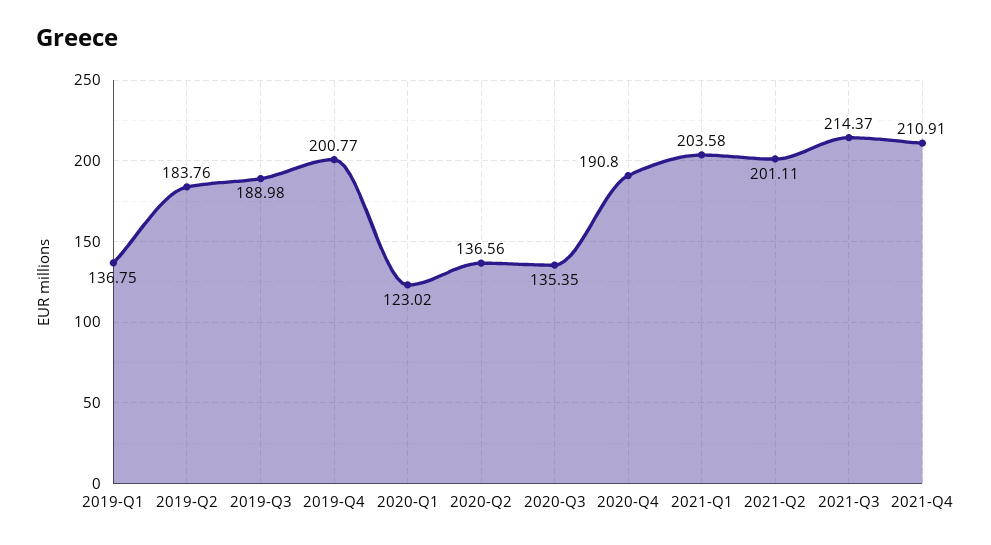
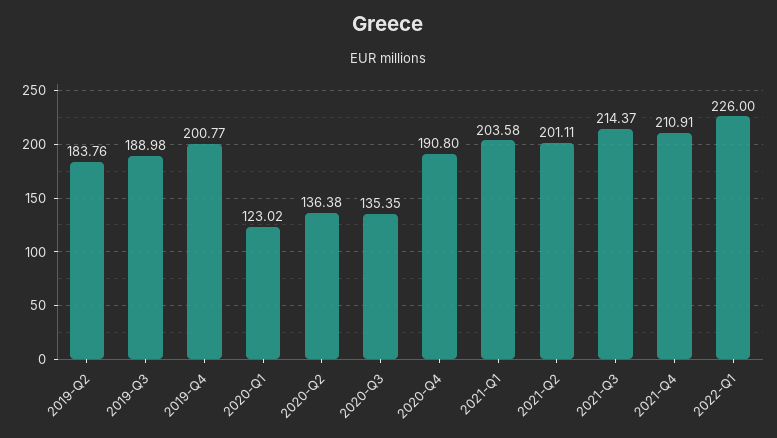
2019-Q1: 136.75 -> none
2020-Q2: 136.56 -> 136.38
2022-Q1: none -> 226

